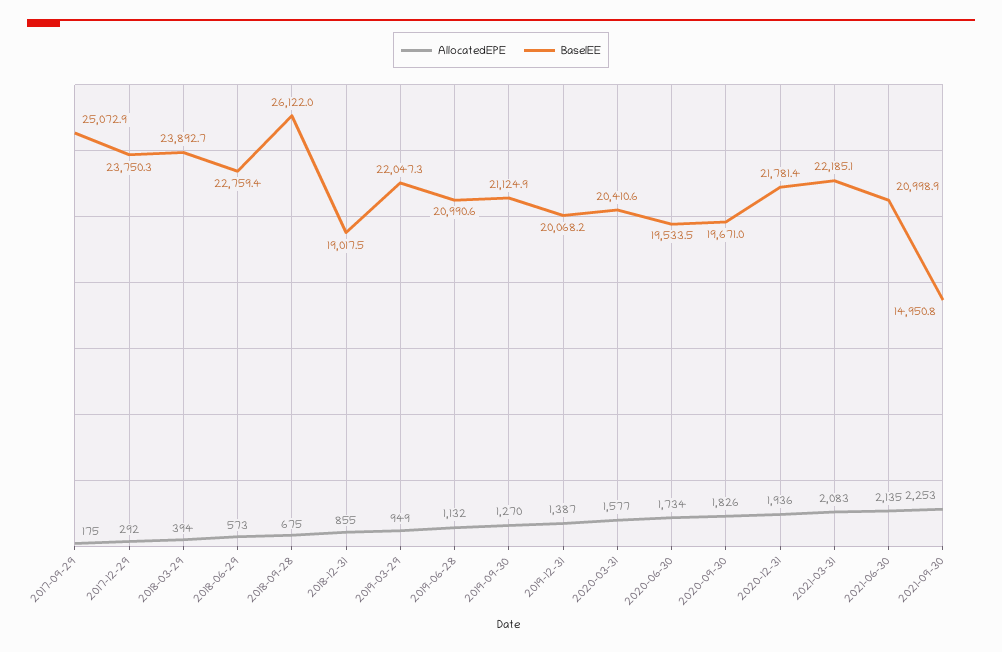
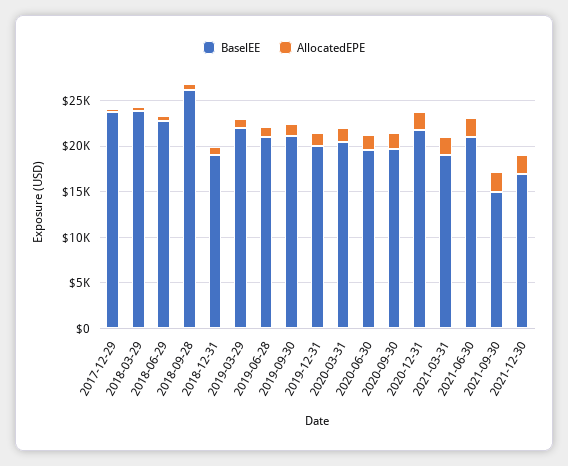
AllocatedEPE, 2017-09-29: 175 -> none
BaselEE, 2017-09-29: 25072.9 -> none
BaselEE, 2021-03-31: 22185.1 -> 19000
BaselEE, 2021-12-30: none -> 17000
AllocatedEPE, 2021-12-30: none -> 2000

